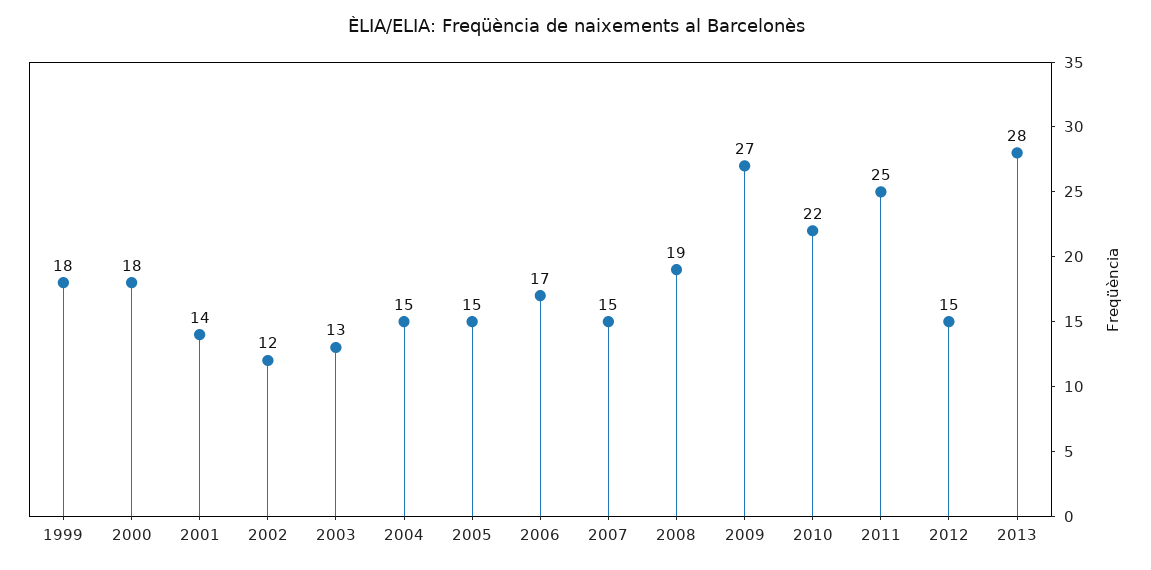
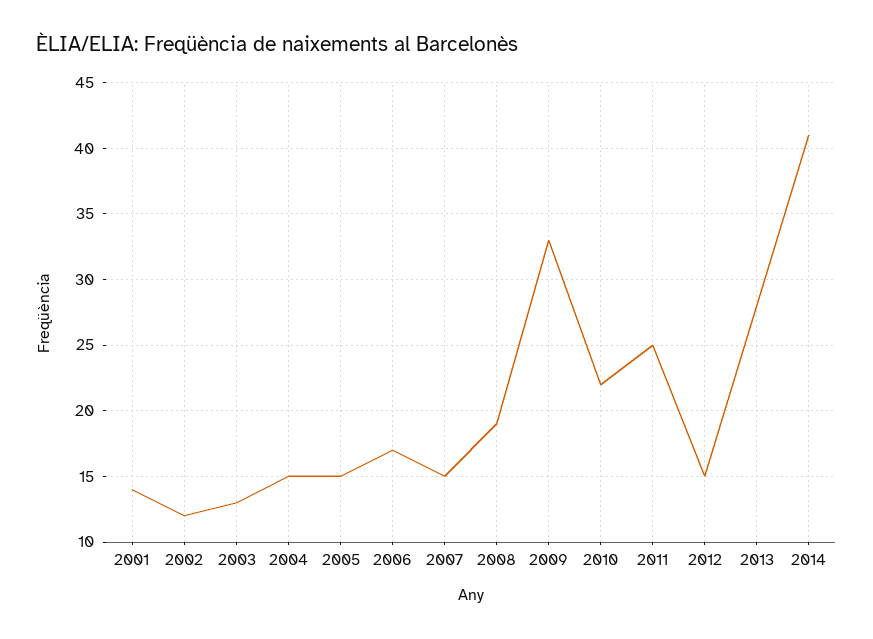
1999: 18 -> none
2000: 18 -> none
2009: 27 -> 33
2014: none -> 41

